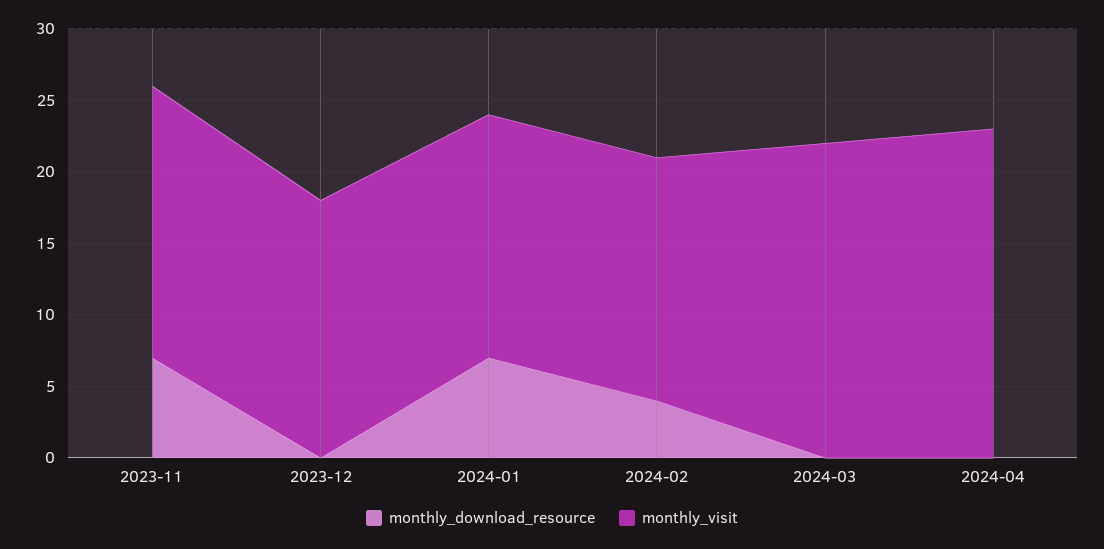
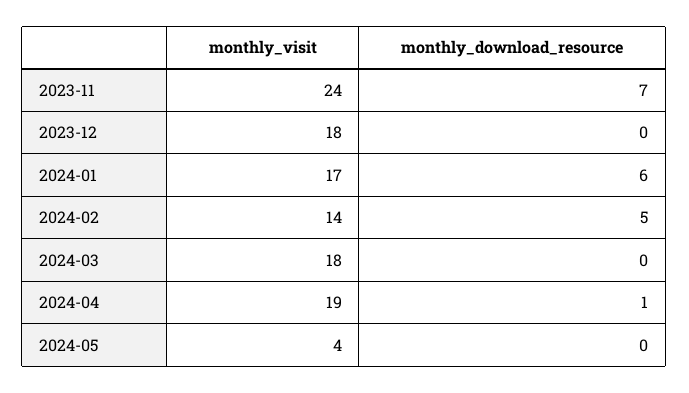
monthly_visit, 2023-11: 19 -> 24
monthly_download_resource, 2024-01: 7 -> 6
monthly_download_resource, 2024-02: 4 -> 5
monthly_visit, 2024-02: 17 -> 14
monthly_visit, 2024-03: 22 -> 18
monthly_download_resource, 2024-04: 0 -> 1
monthly_visit, 2024-04: 23 -> 19
monthly_visit, 2024-05: none -> 4
monthly_download_resource, 2024-05: none -> 0

